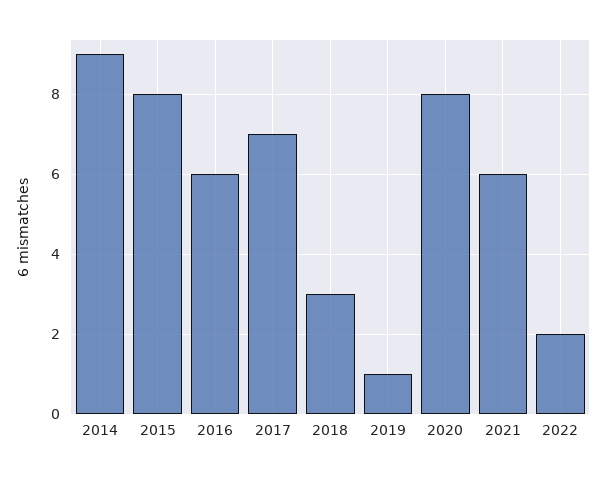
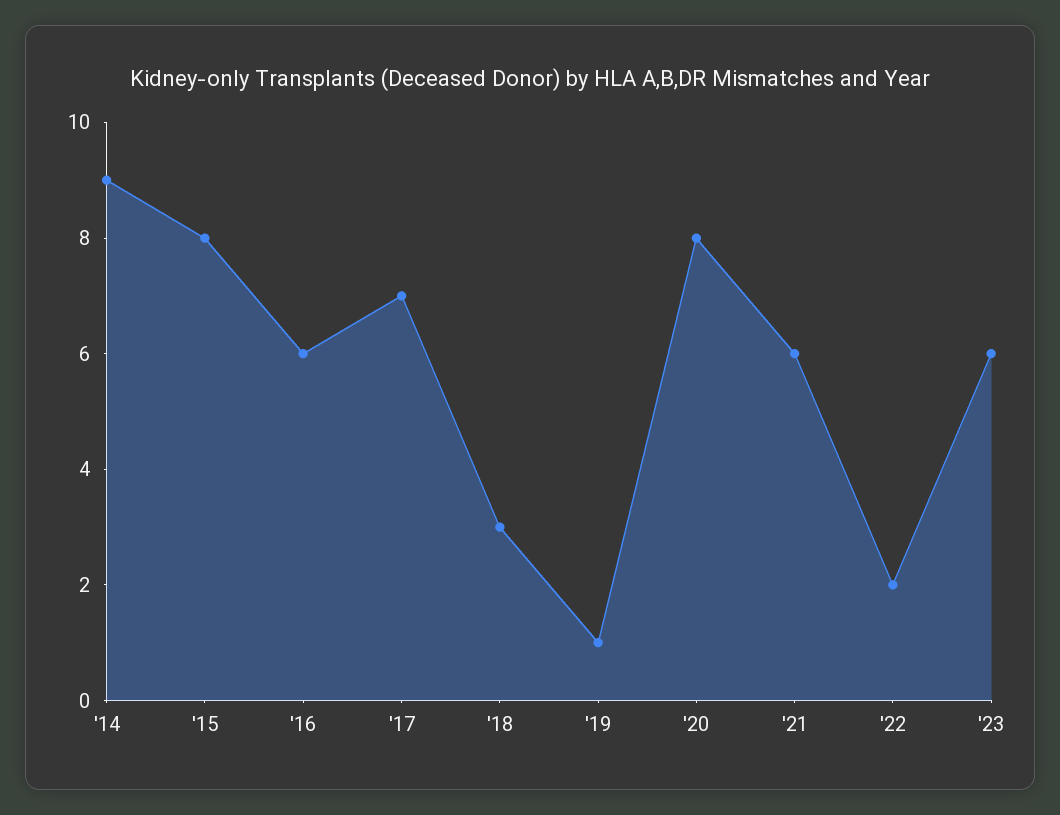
'23: none -> 6

